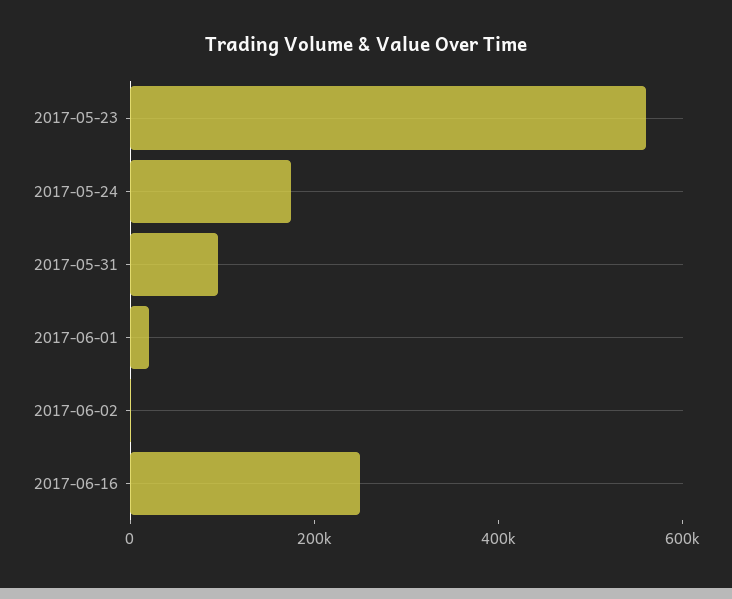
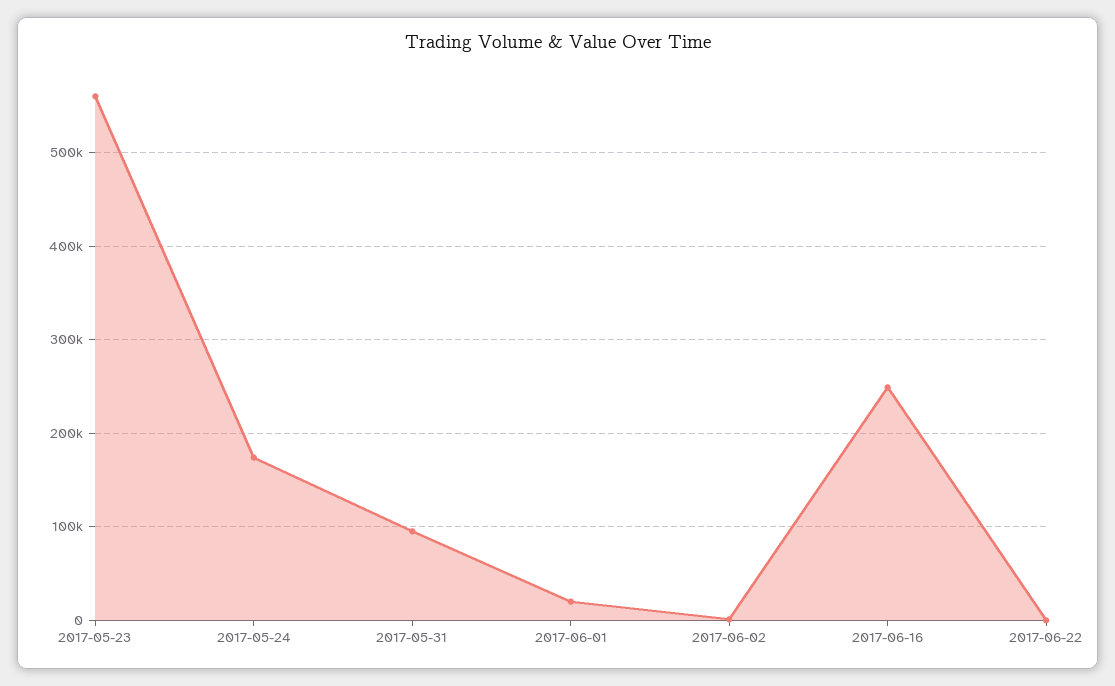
2017-06-22: none -> 0

